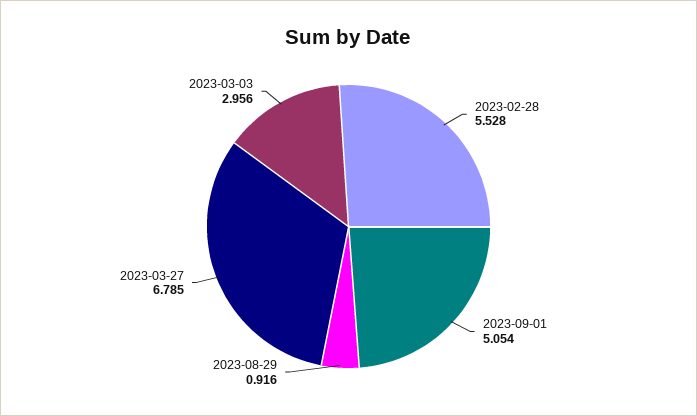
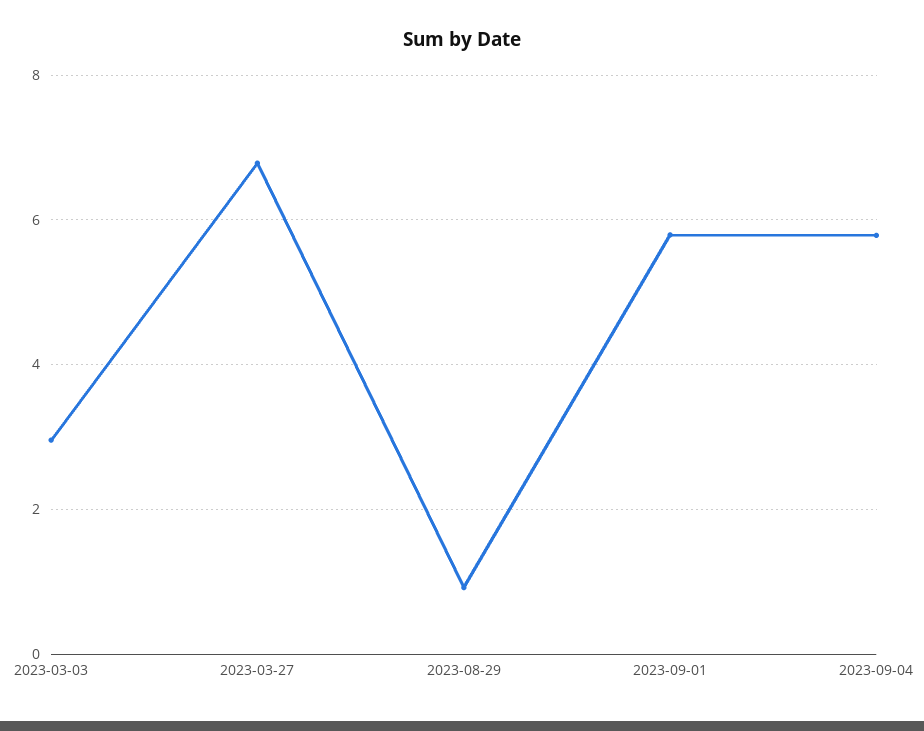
2023-02-28: 5.528 -> none
2023-09-01: 5.054 -> 5.8
2023-09-04: none -> 5.8

